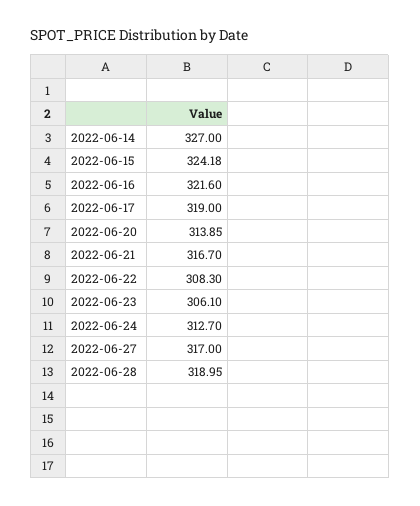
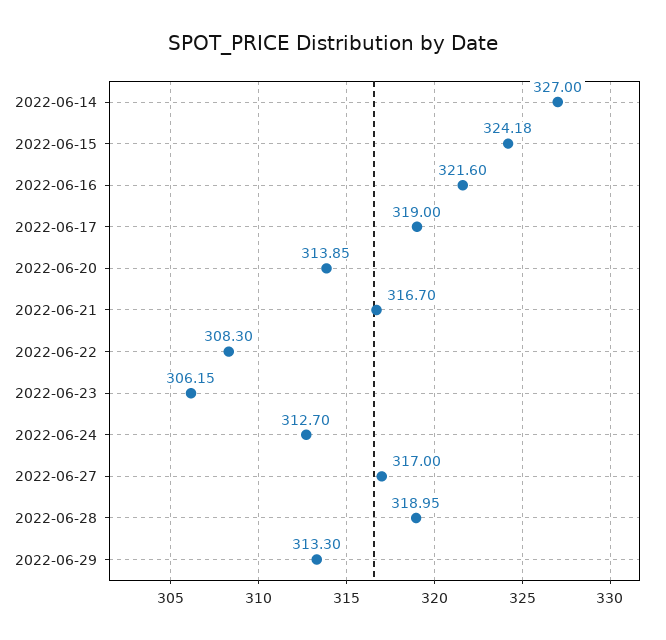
2022-06-23: 306.1 -> 306.15
2022-06-29: none -> 313.3

